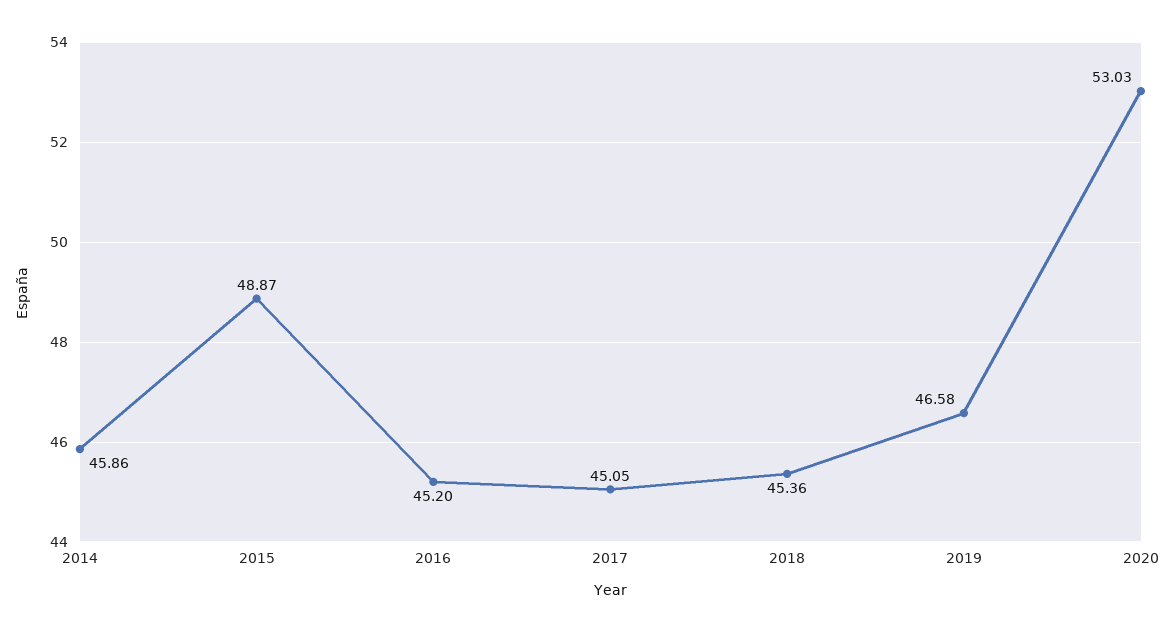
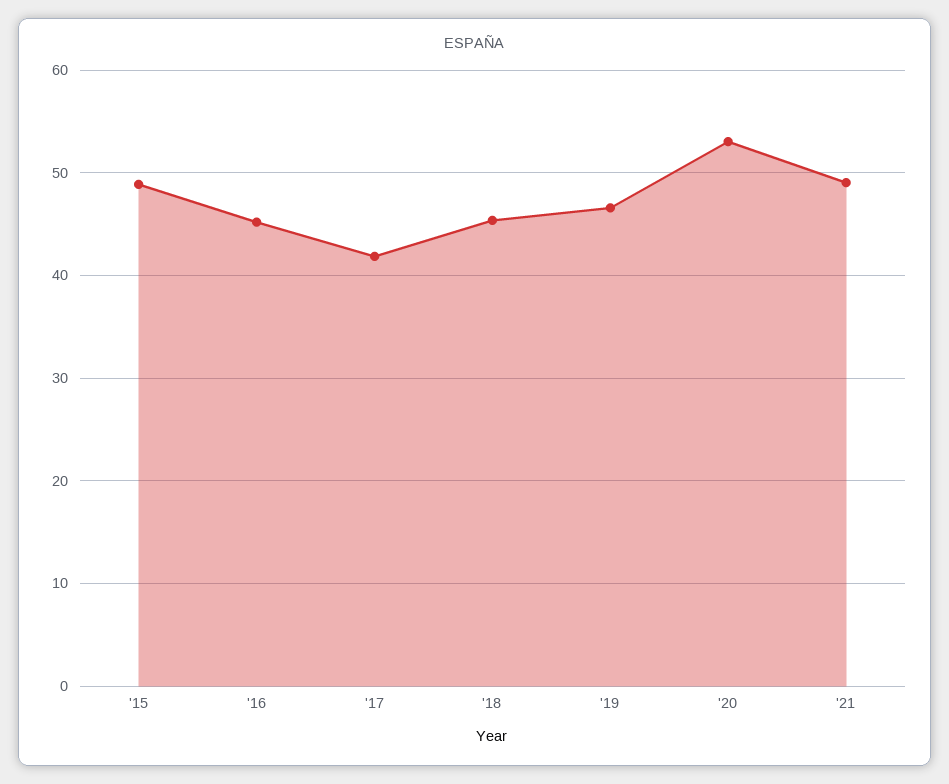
2014: 45.86 -> none
2017: 45.05 -> 42
'21: none -> 49

